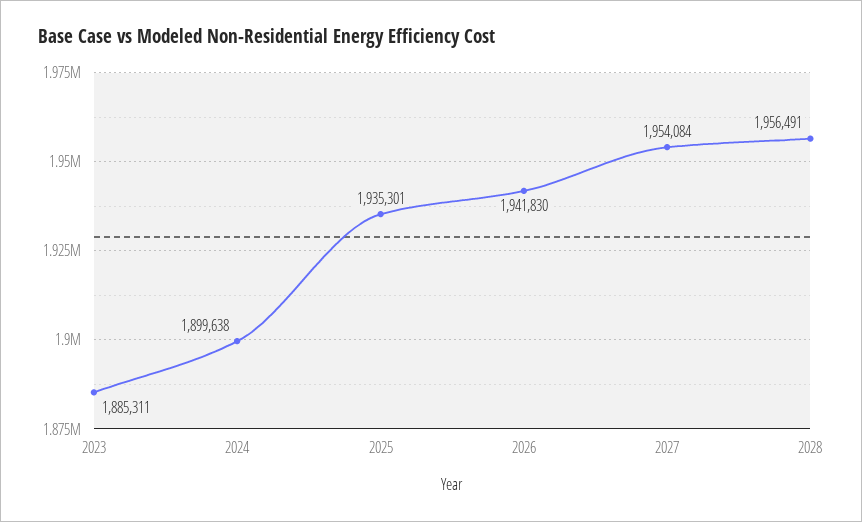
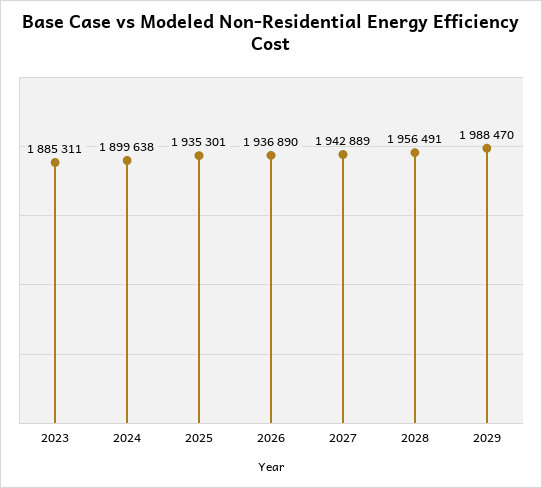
2026: 1941830 -> 1936890
2027: 1954084 -> 1942889
2029: none -> 1988470

